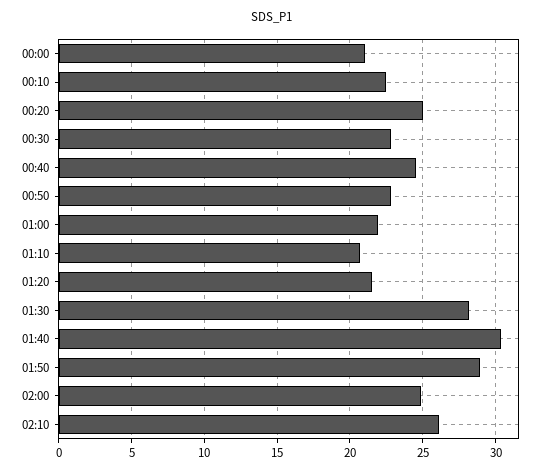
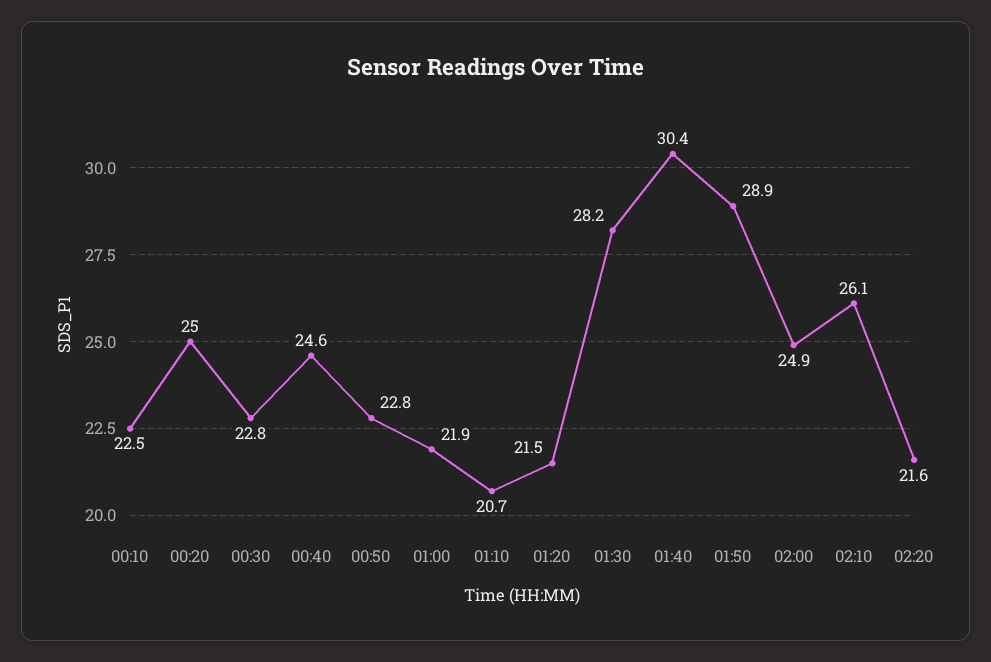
00:00: 21 -> none
02:20: none -> 21.6

